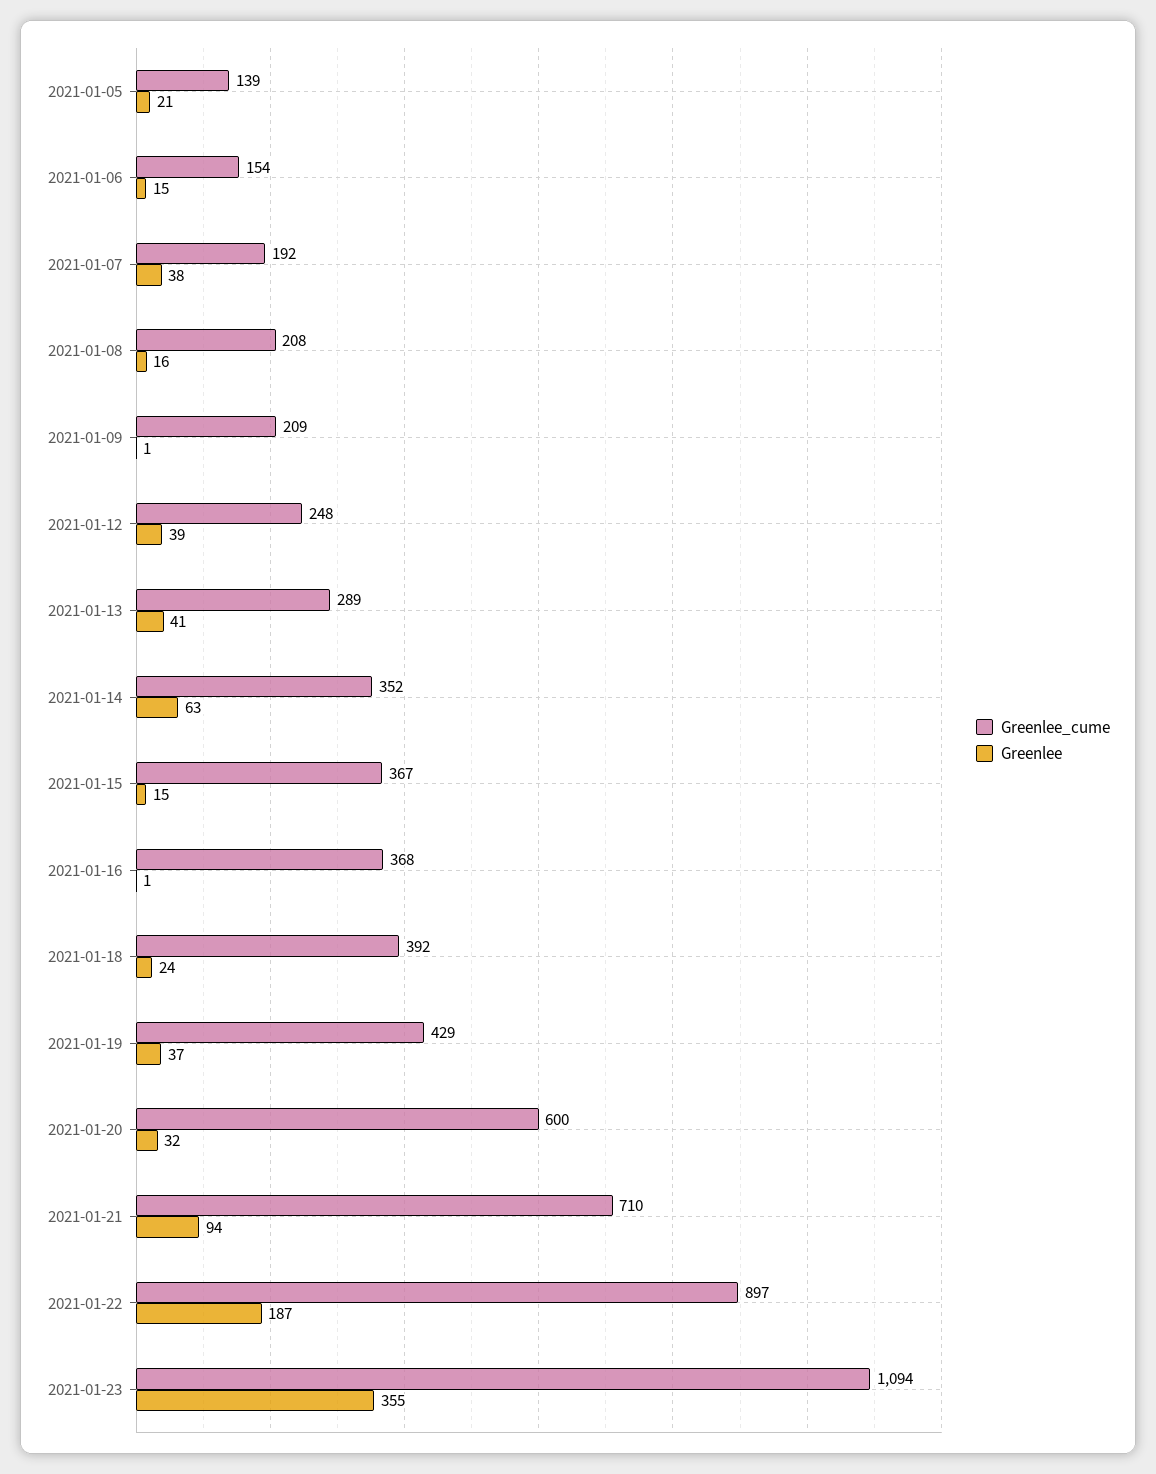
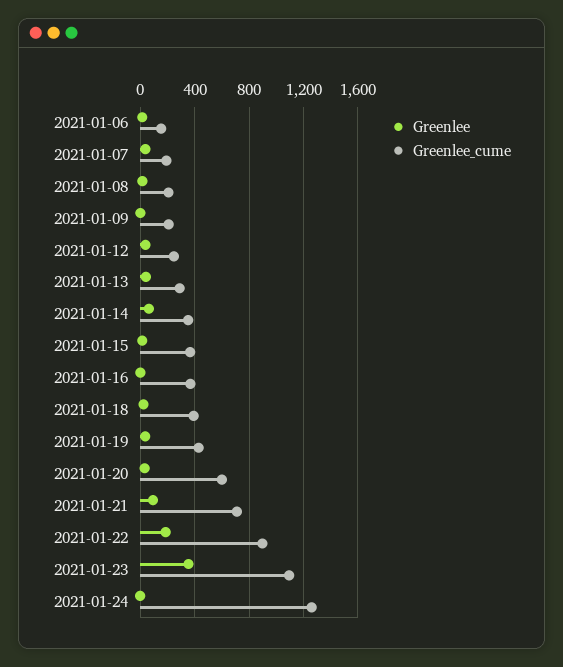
Greenlee_cume, 2021-01-05: 139 -> none
Greenlee, 2021-01-05: 21 -> none
Greenlee, 2021-01-24: none -> 0
Greenlee_cume, 2021-01-24: none -> 1250

